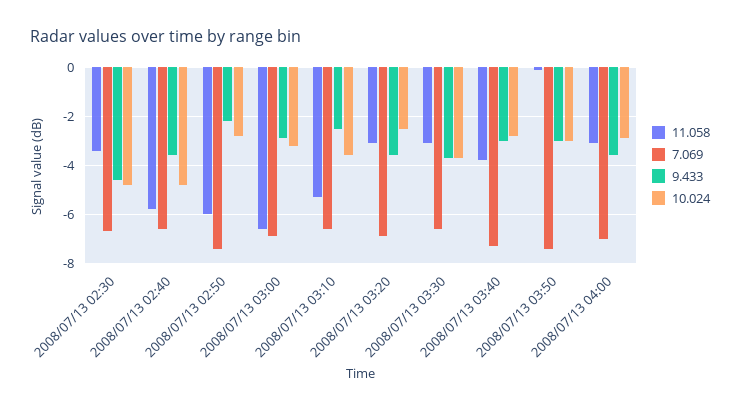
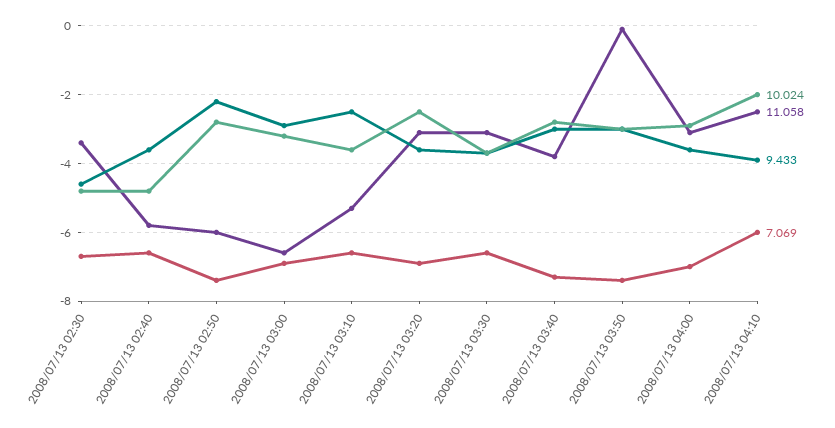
10.024, 2008/07/13 04:10: none -> -2
11.058, 2008/07/13 04:10: none -> -2.5
9.433, 2008/07/13 04:10: none -> -4
7.069, 2008/07/13 04:10: none -> -6

